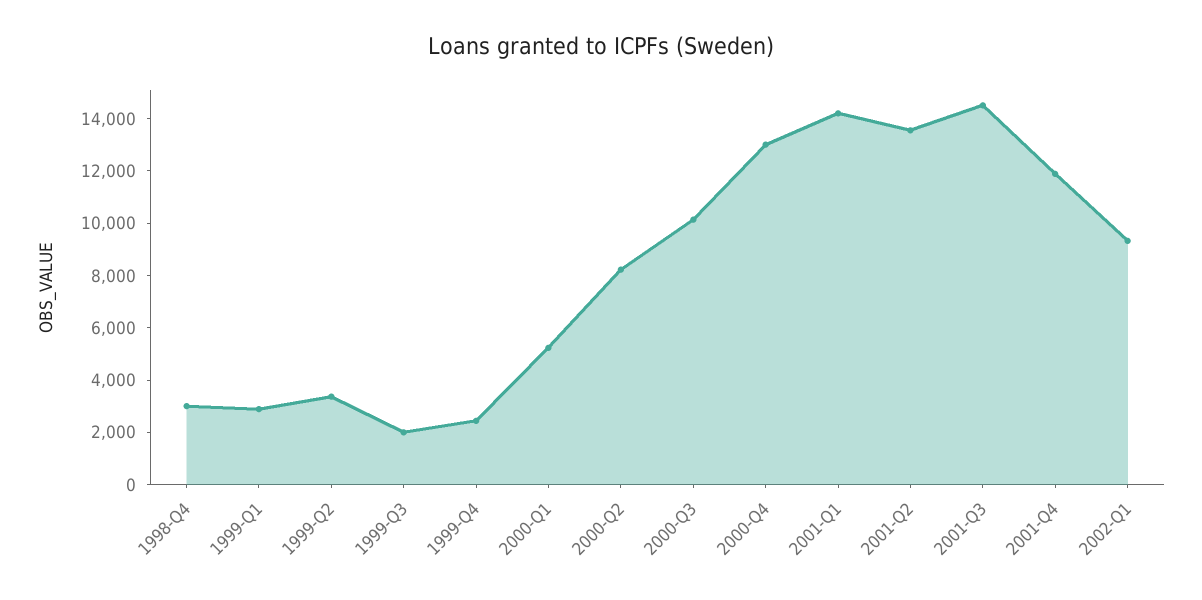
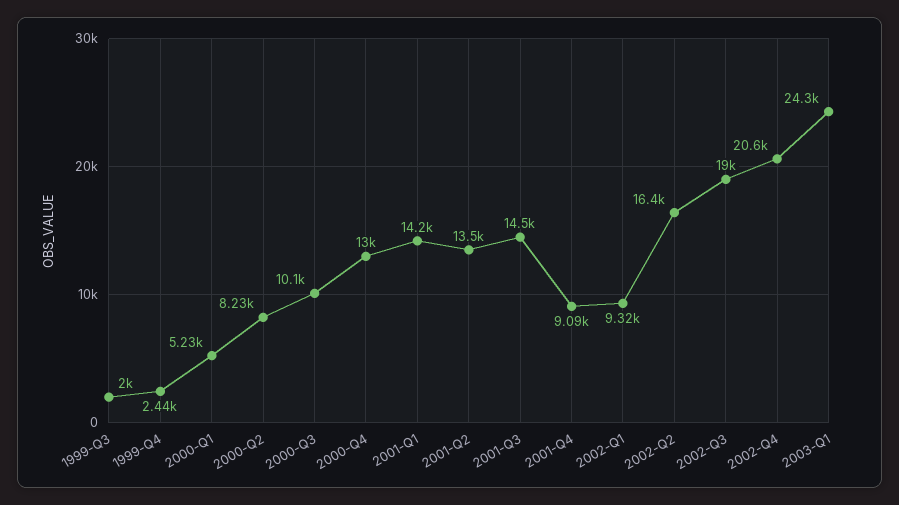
1998-Q4: 3000 -> none
1999-Q1: 3000 -> none
1999-Q2: 3500 -> none
2001-Q4: 12000 -> 9090
2002-Q2: none -> 16400
2002-Q3: none -> 19000
2002-Q4: none -> 20600
2003-Q1: none -> 24300

